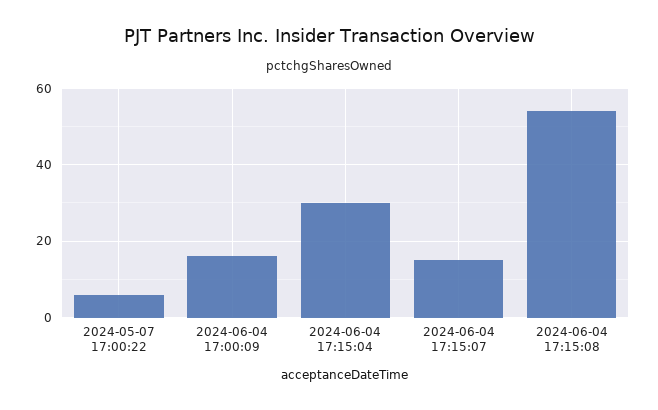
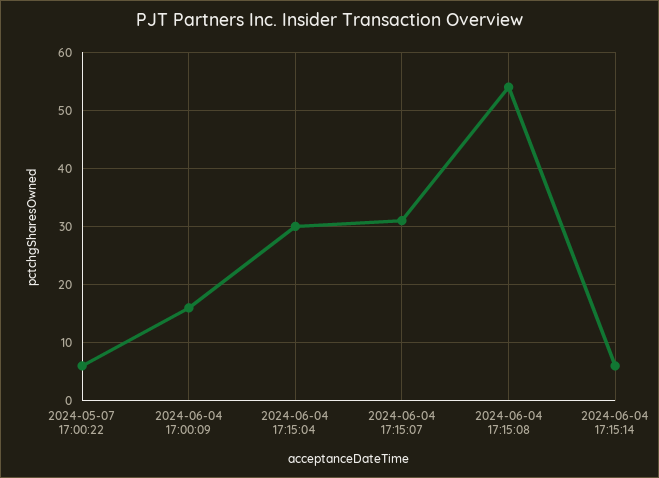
2024-06-04 17:15:07: 15 -> 30
2024-06-04 17:15:14: none -> 5

